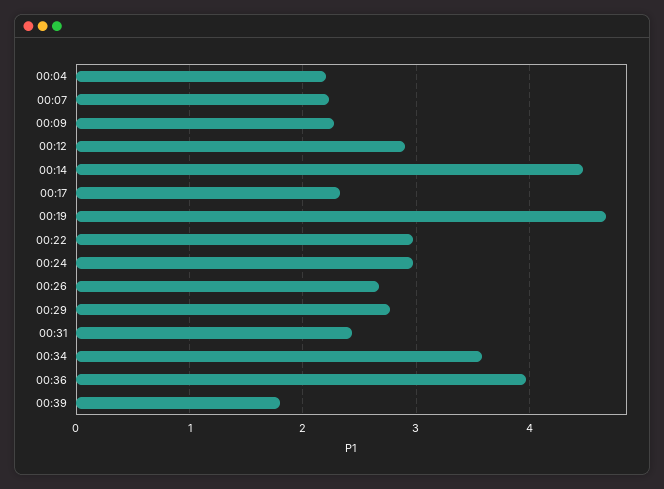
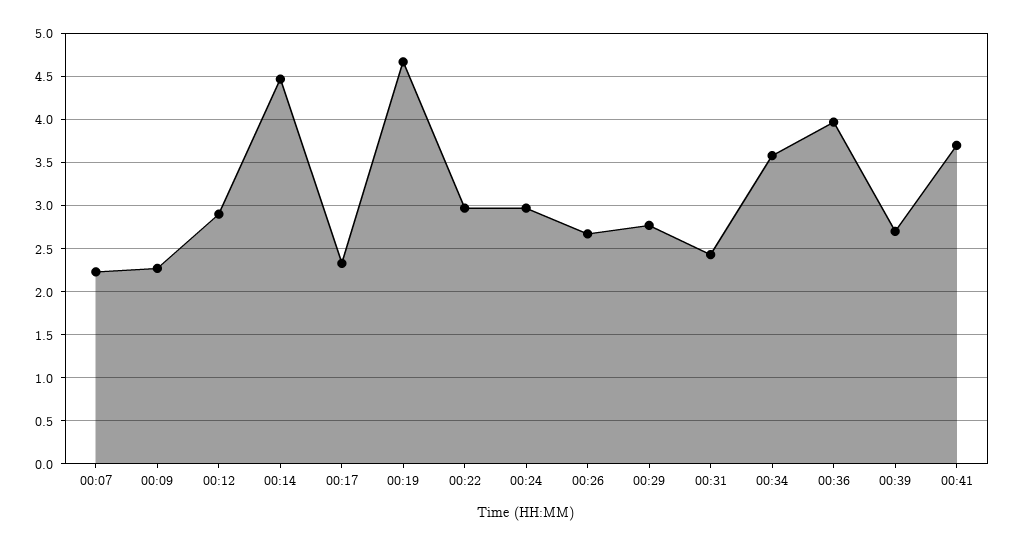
00:04: 2.2 -> none
00:39: 1.8 -> 2.7
00:41: none -> 3.7

